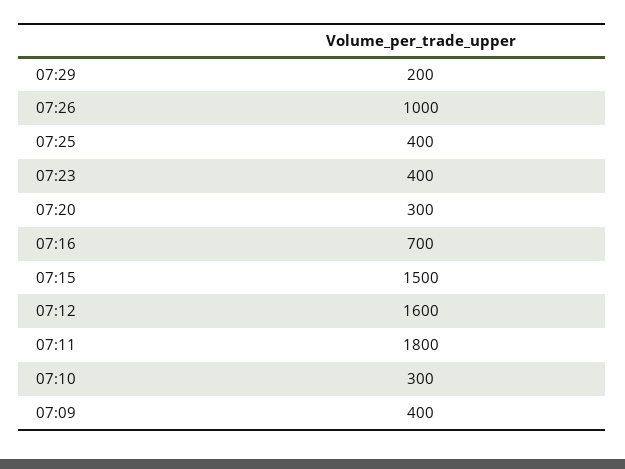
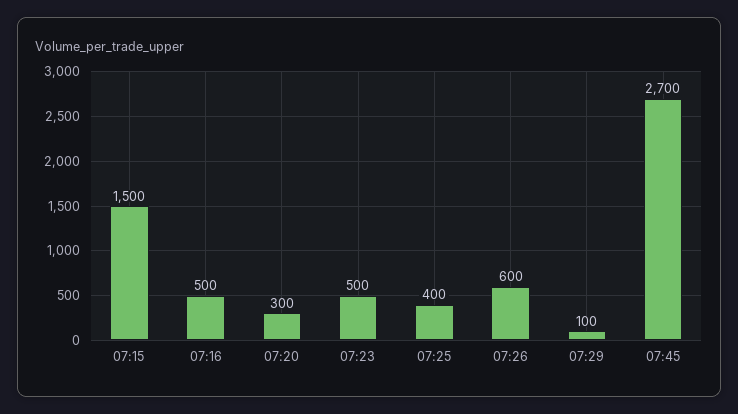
07:29: 200 -> 100
07:26: 1000 -> 600
07:23: 400 -> 500
07:16: 700 -> 500
07:12: 1600 -> none
07:11: 1800 -> none
07:10: 300 -> none
07:09: 400 -> none
07:45: none -> 2700

